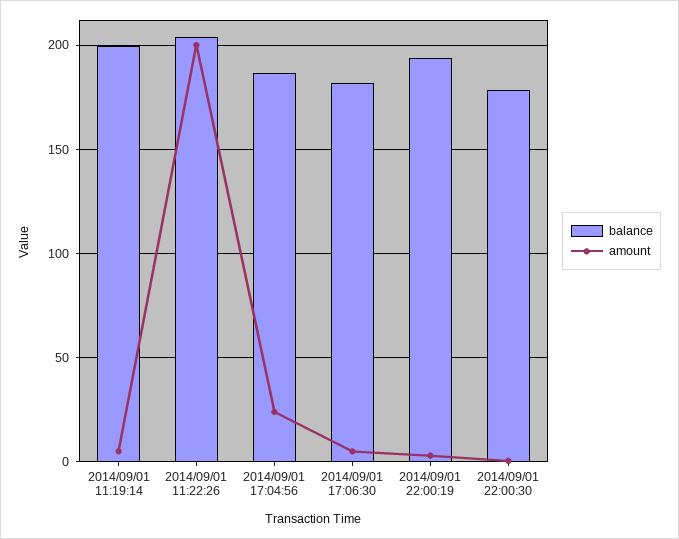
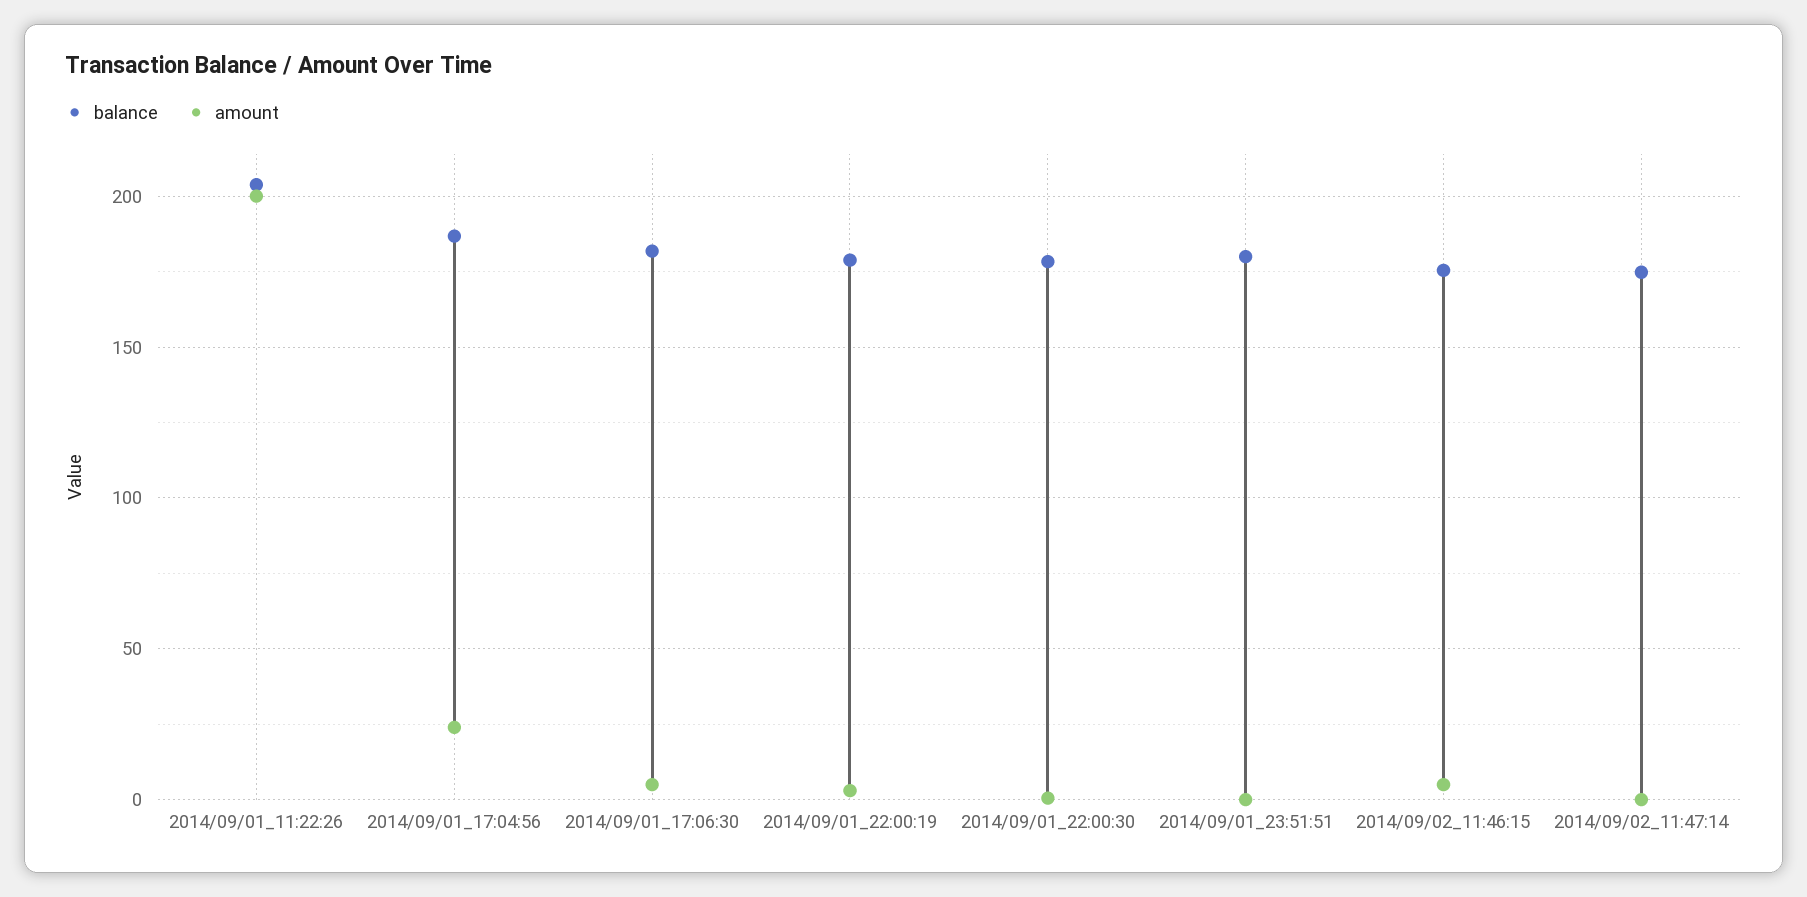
balance, 2014/09/01 11:19:14: 200 -> none
amount, 2014/09/01 11:19:14: 5 -> none
balance, 2014/09/01 22:00:19: 195 -> 180
balance, 2014/09/01_23:51:51: none -> 180
amount, 2014/09/01_23:51:51: none -> 0
balance, 2014/09/02_11:46:15: none -> 175
amount, 2014/09/02_11:46:15: none -> 5
balance, 2014/09/02_11:47:14: none -> 175
amount, 2014/09/02_11:47:14: none -> 0

